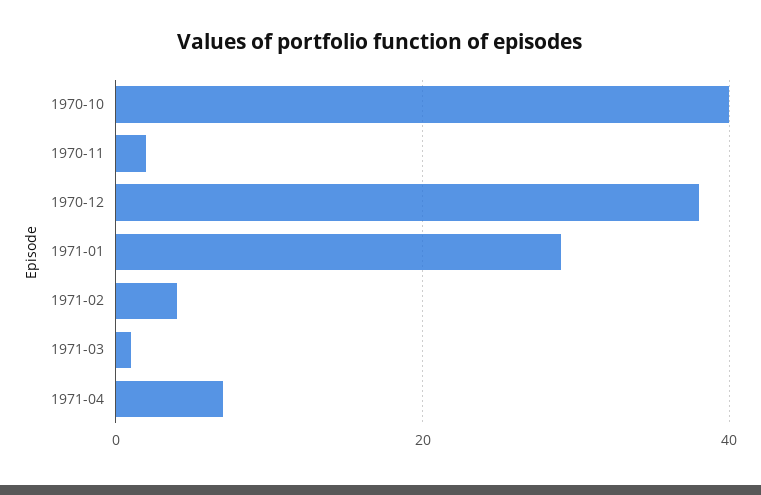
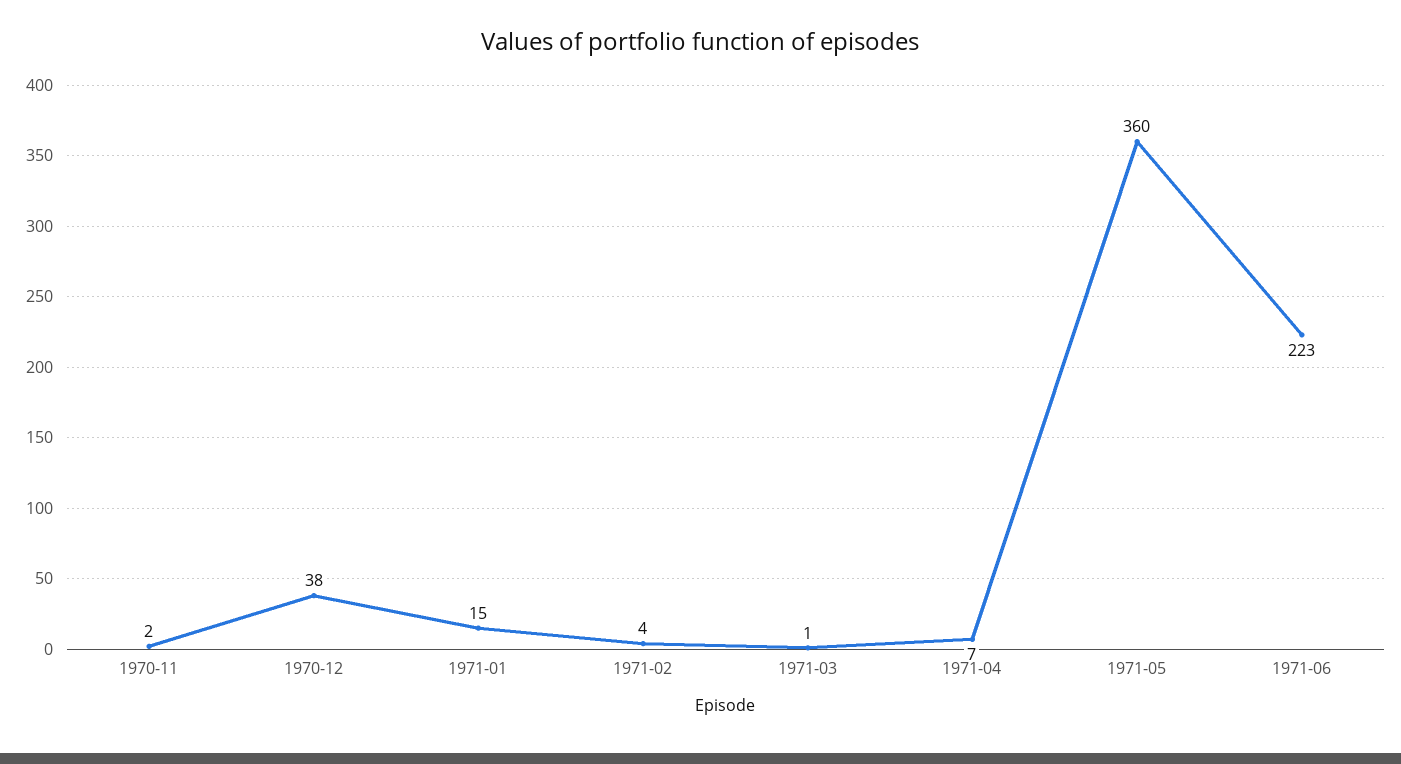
1970-10: 40 -> none
1971-01: 30 -> 15
1971-05: none -> 360
1971-06: none -> 223

